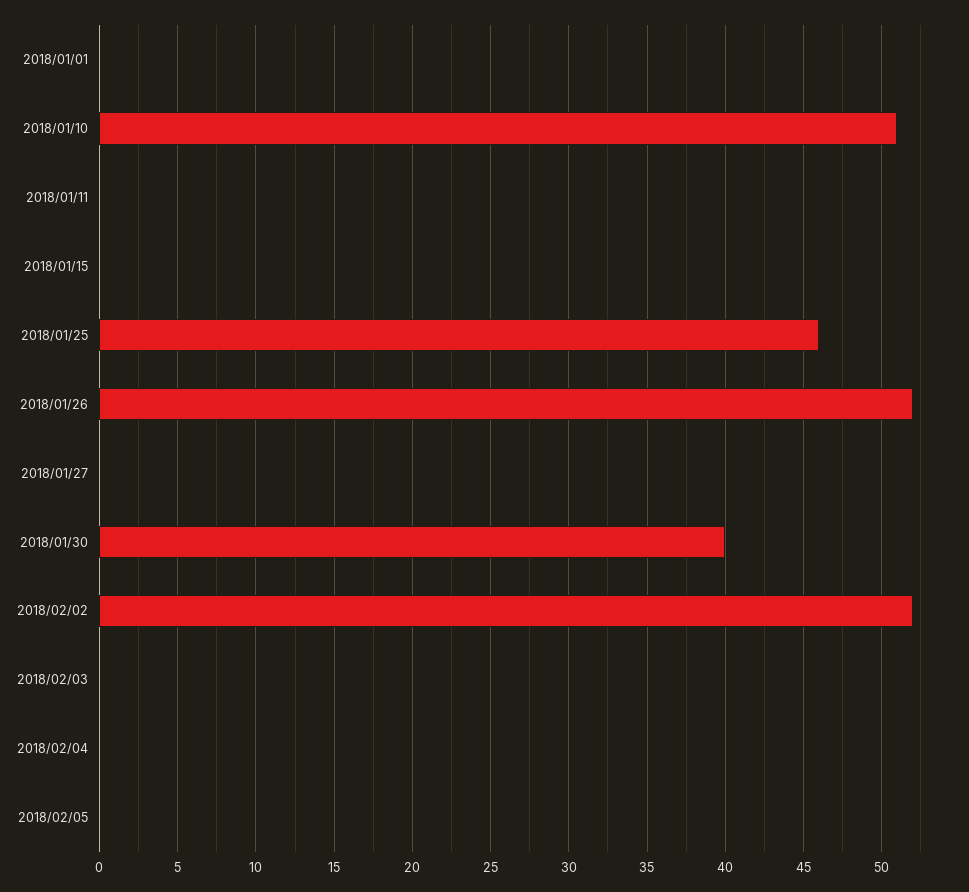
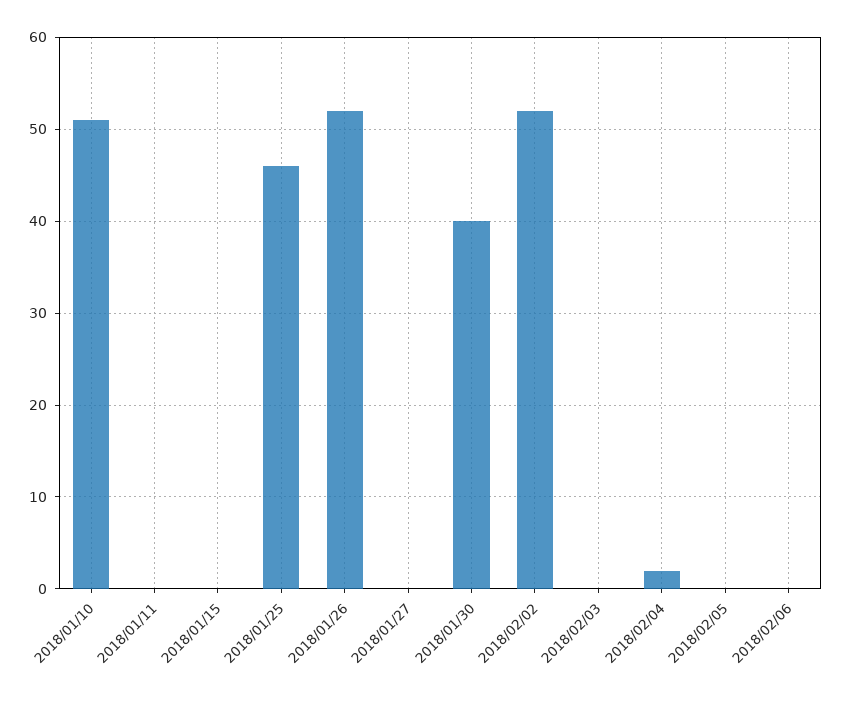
2018/01/01: 0 -> none
2018/02/04: 0 -> 2
2018/02/06: none -> 0

